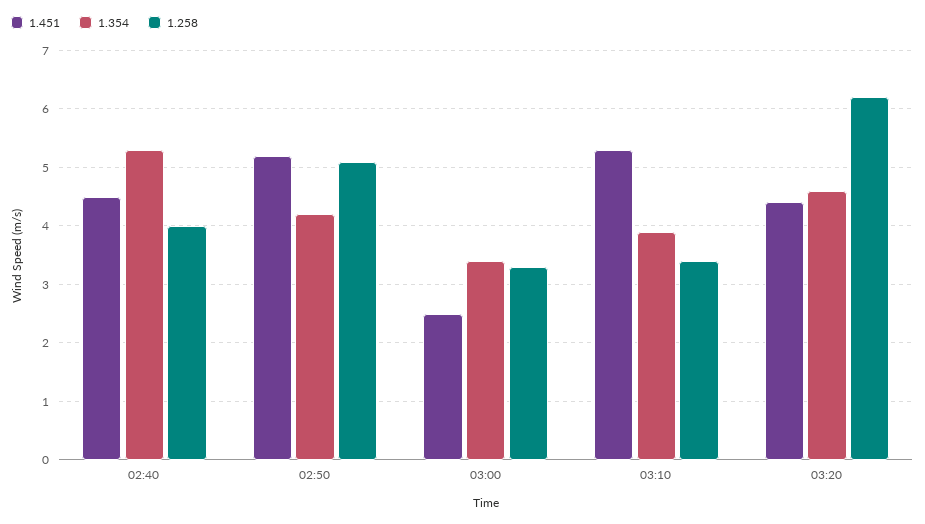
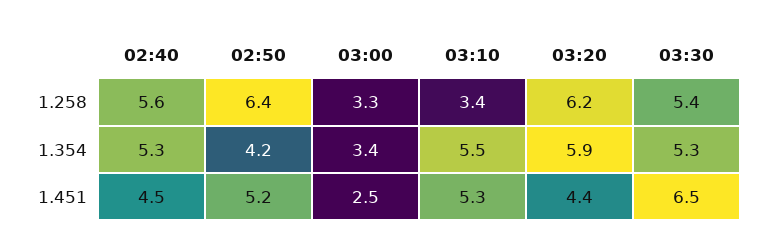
1.258, 02:40: 4 -> 5.6
1.258, 02:50: 5 -> 6.4
1.354, 03:10: 4 -> 5.5
1.354, 03:20: 4.5 -> 5.9
1.258, 03:30: none -> 5.4
1.354, 03:30: none -> 5.3
1.451, 03:30: none -> 6.5

